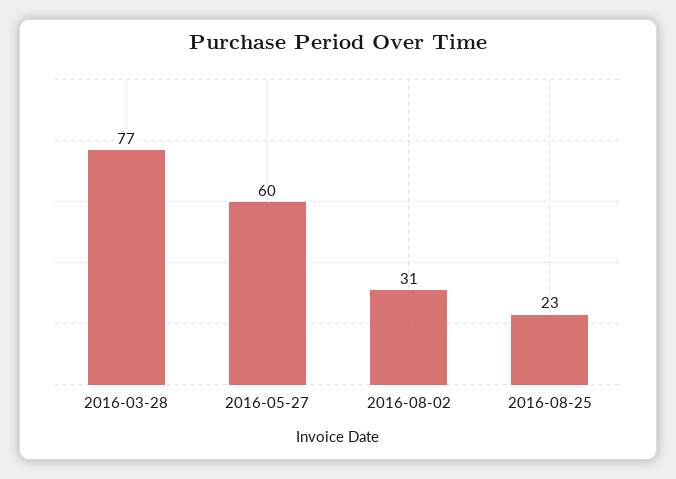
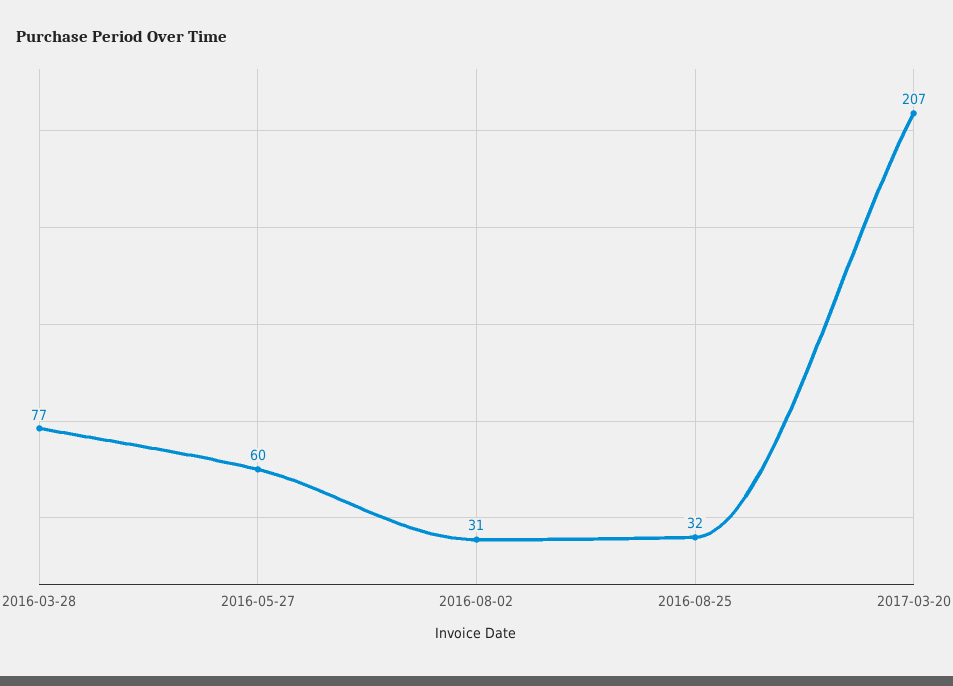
2016-08-25: 23 -> 32
2017-03-20: none -> 207

